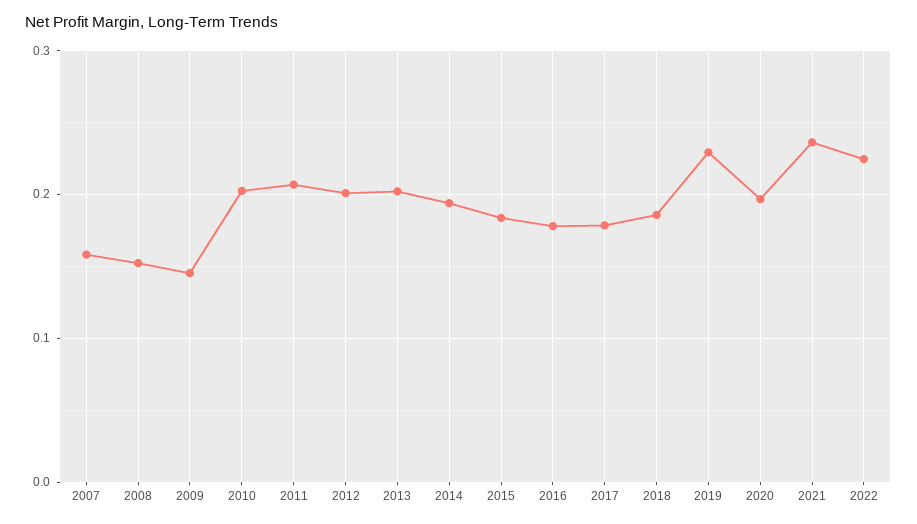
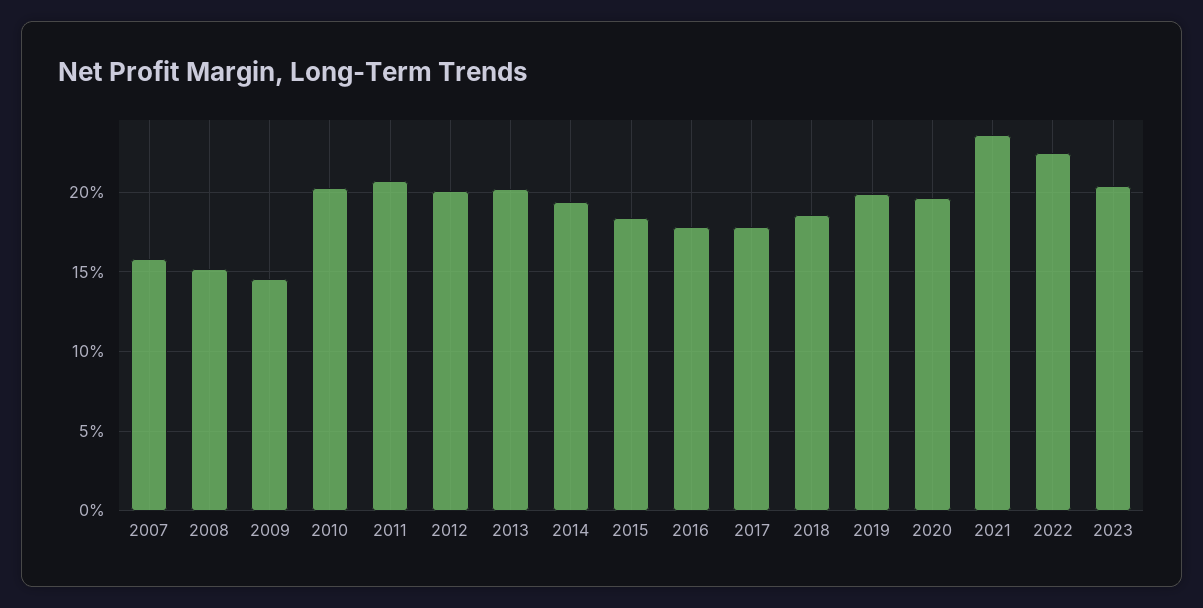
2019: 0.23 -> 0.2
2023: none -> 0.205

